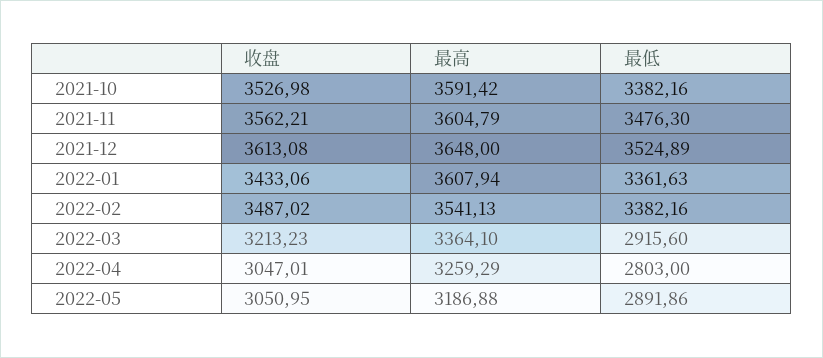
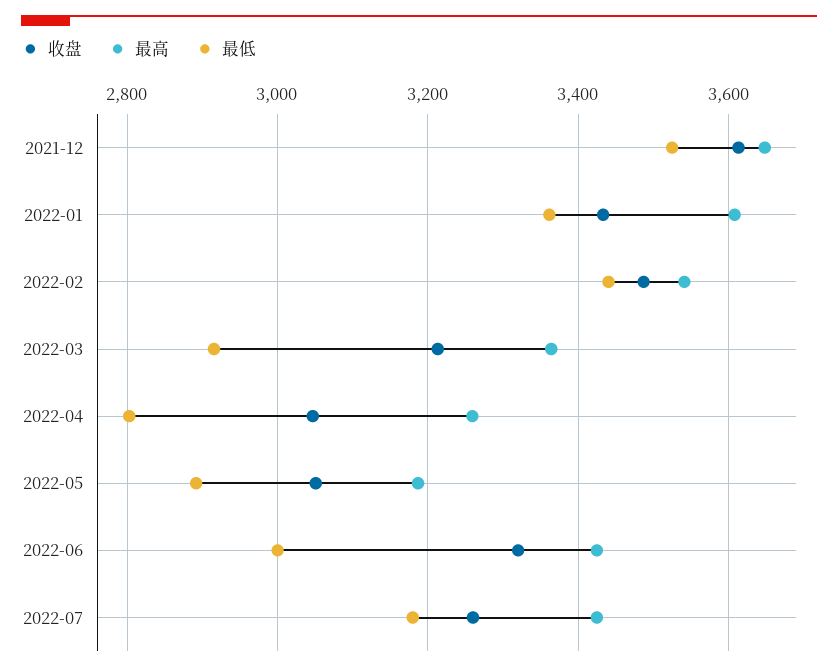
收盘, 2021-10: 3526.98 -> none
最高, 2021-10: 3591.42 -> none
最低, 2021-10: 3382.16 -> none
收盘, 2021-11: 3562.21 -> none
最高, 2021-11: 3604.79 -> none
最低, 2021-11: 3476.3 -> none
最低, 2022-02: 3382.16 -> 3440
收盘, 2022-06: none -> 3320
最高, 2022-06: none -> 3420
最低, 2022-06: none -> 3000
收盘, 2022-07: none -> 3260
最高, 2022-07: none -> 3420
最低, 2022-07: none -> 3180

